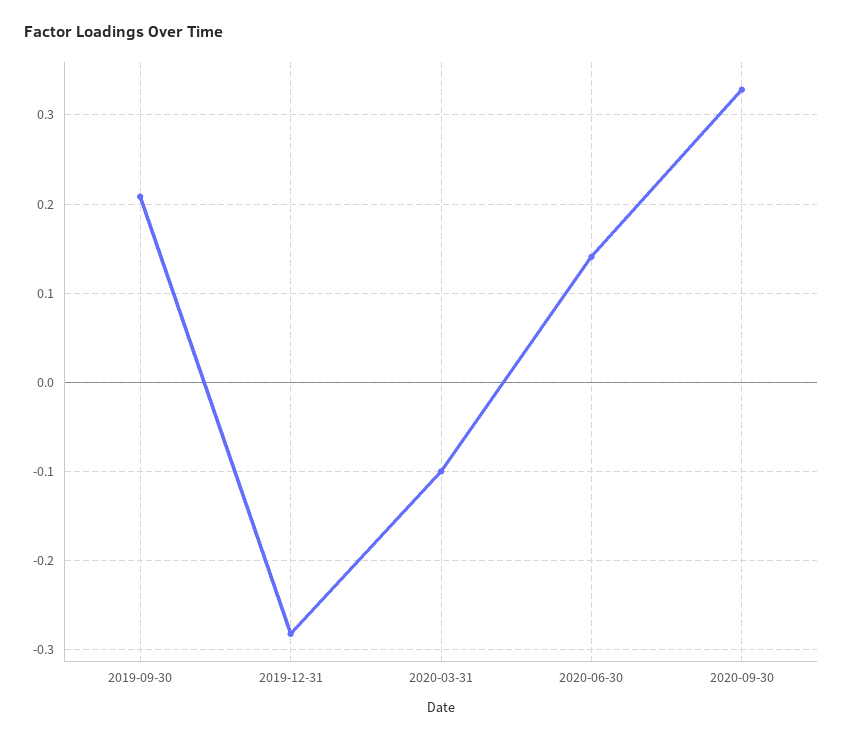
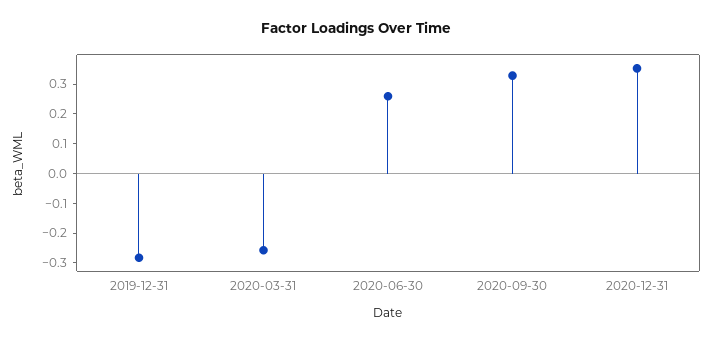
2019-09-30: 0.21 -> none
2020-03-31: -0.1 -> -0.25
2020-06-30: 0.14 -> 0.25
2020-12-31: none -> 0.35

